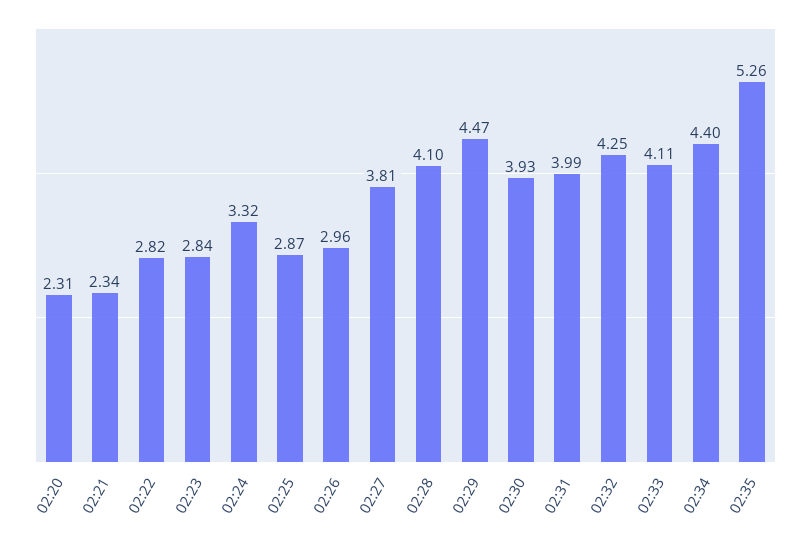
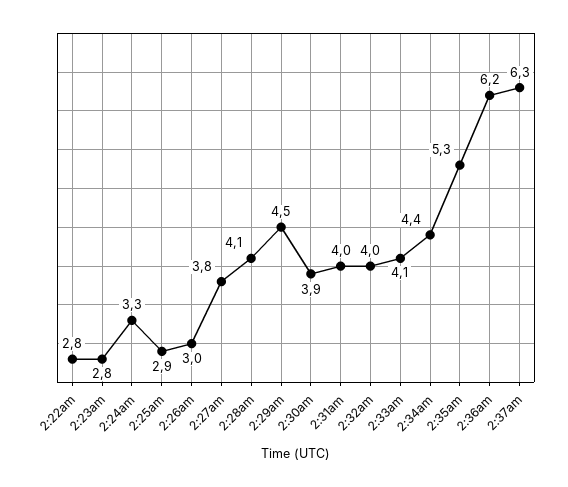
02:20: 2.31 -> none
02:21: 2.34 -> none
02:32: 4.25 -> 4
2:36am: none -> 6.2
2:37am: none -> 6.3

